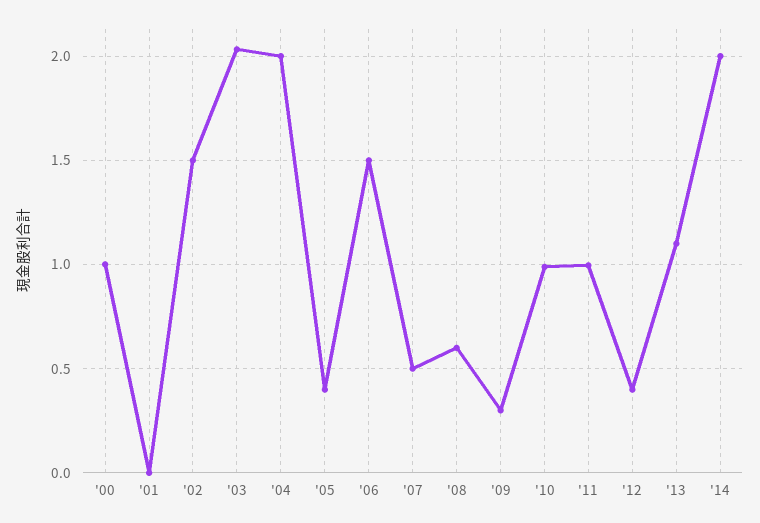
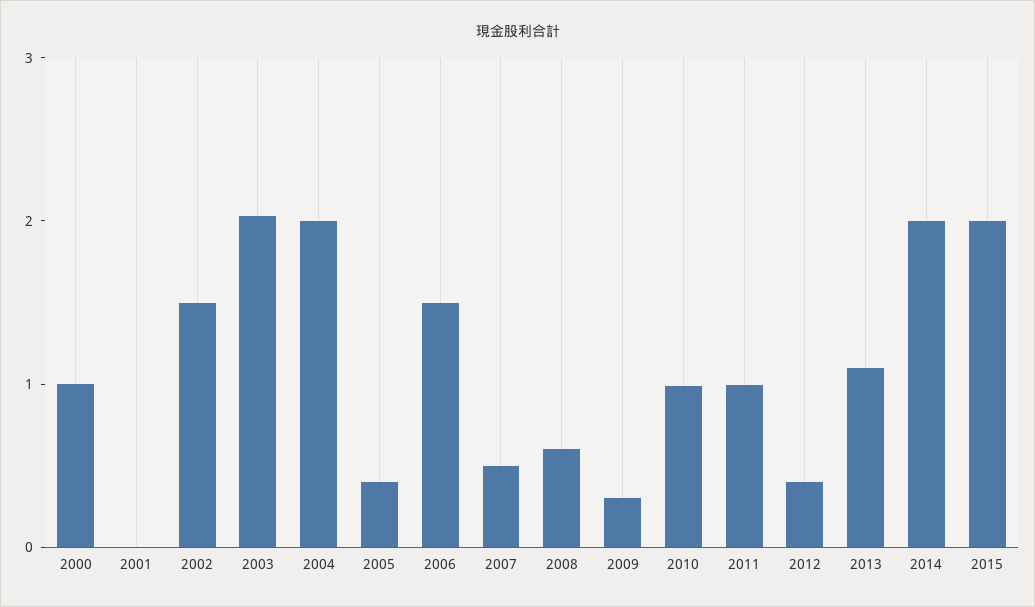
2015: none -> 2

